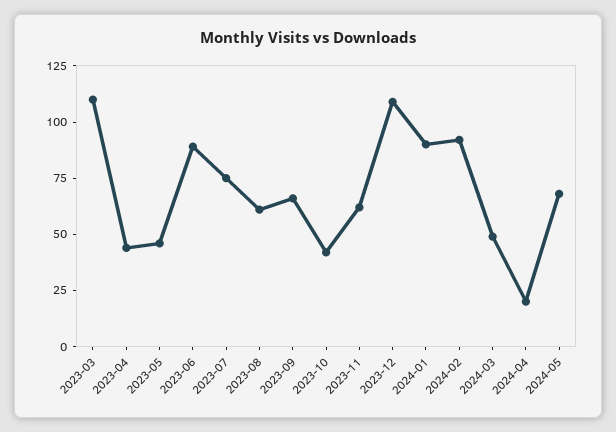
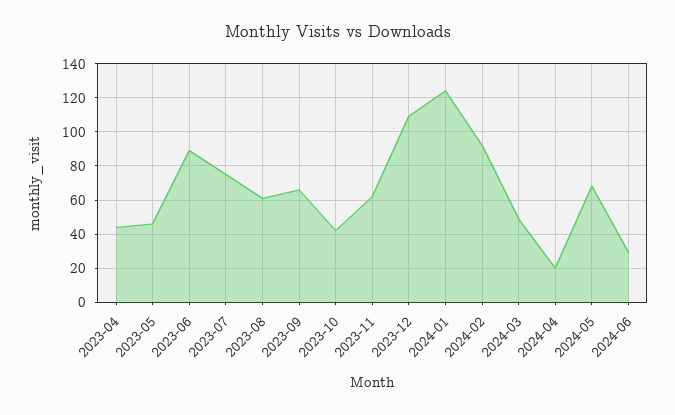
2023-03: 110 -> none
2024-01: 90 -> 125
2024-06: none -> 30

